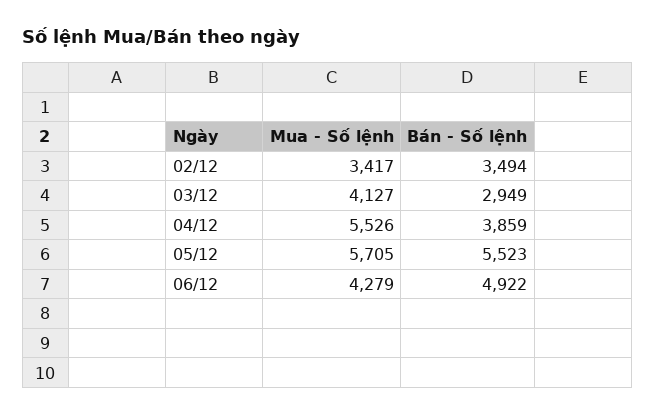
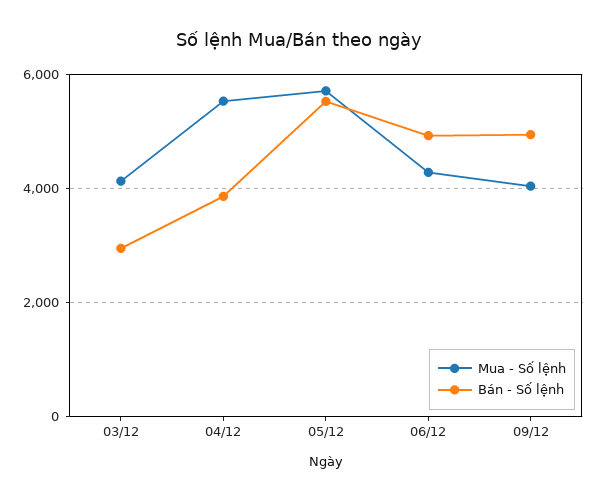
Mua - Số lệnh, 02/12: 3417 -> none
Bán - Số lệnh, 02/12: 3494 -> none
Mua - Số lệnh, 09/12: none -> 4000
Bán - Số lệnh, 09/12: none -> 5000

